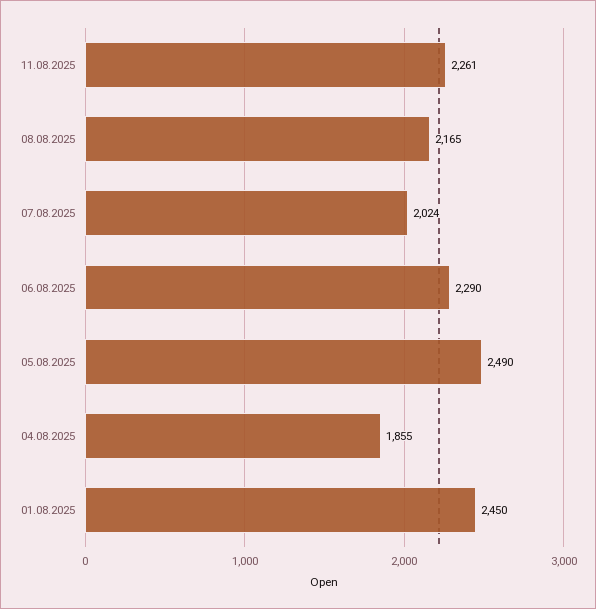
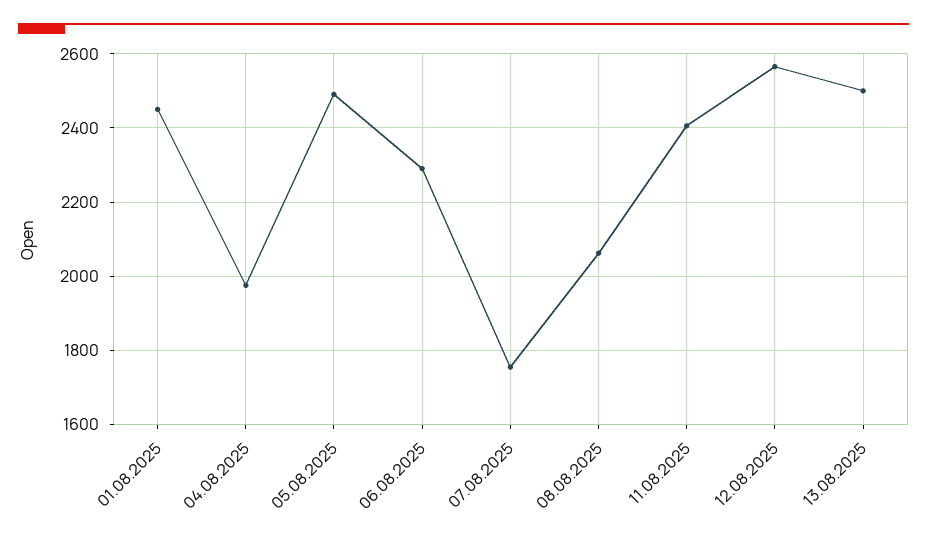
11.08.2025: 2261 -> 2400
08.08.2025: 2165 -> 2060
07.08.2025: 2024 -> 1760
04.08.2025: 1855 -> 1980
12.08.2025: none -> 2560
13.08.2025: none -> 2500

